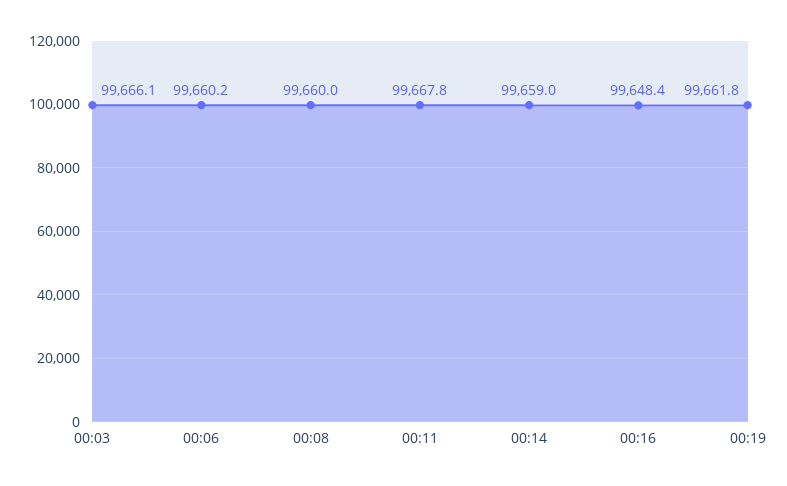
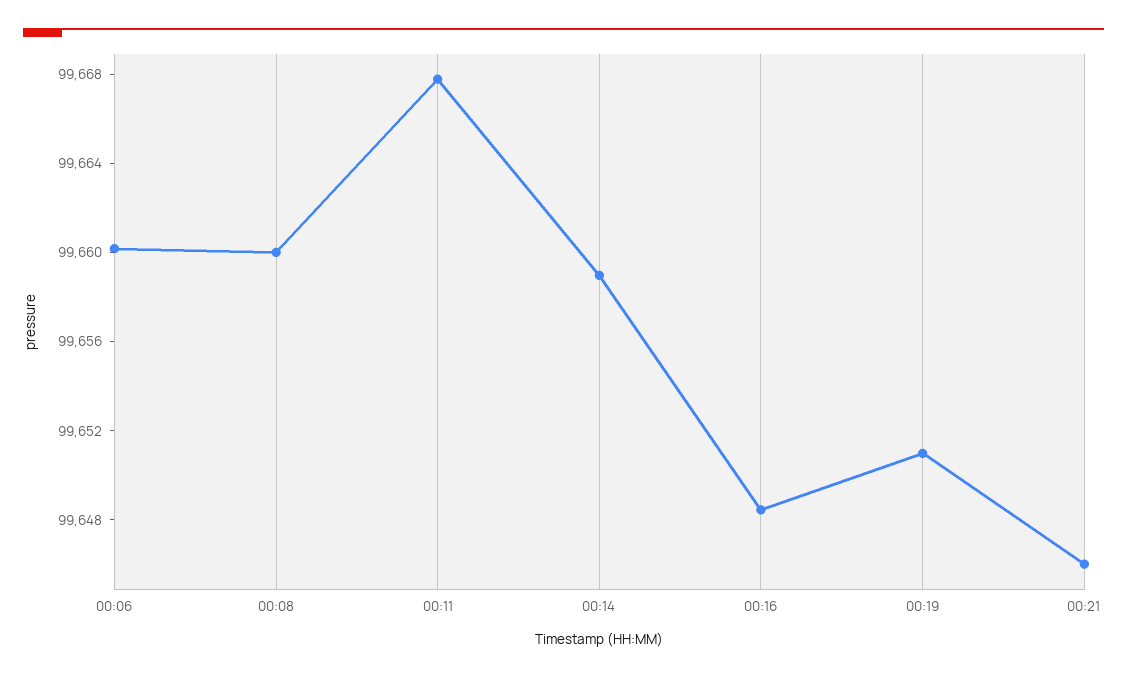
00:03: 99666.1 -> none
00:19: 99661.8 -> 99651
00:21: none -> 99646

